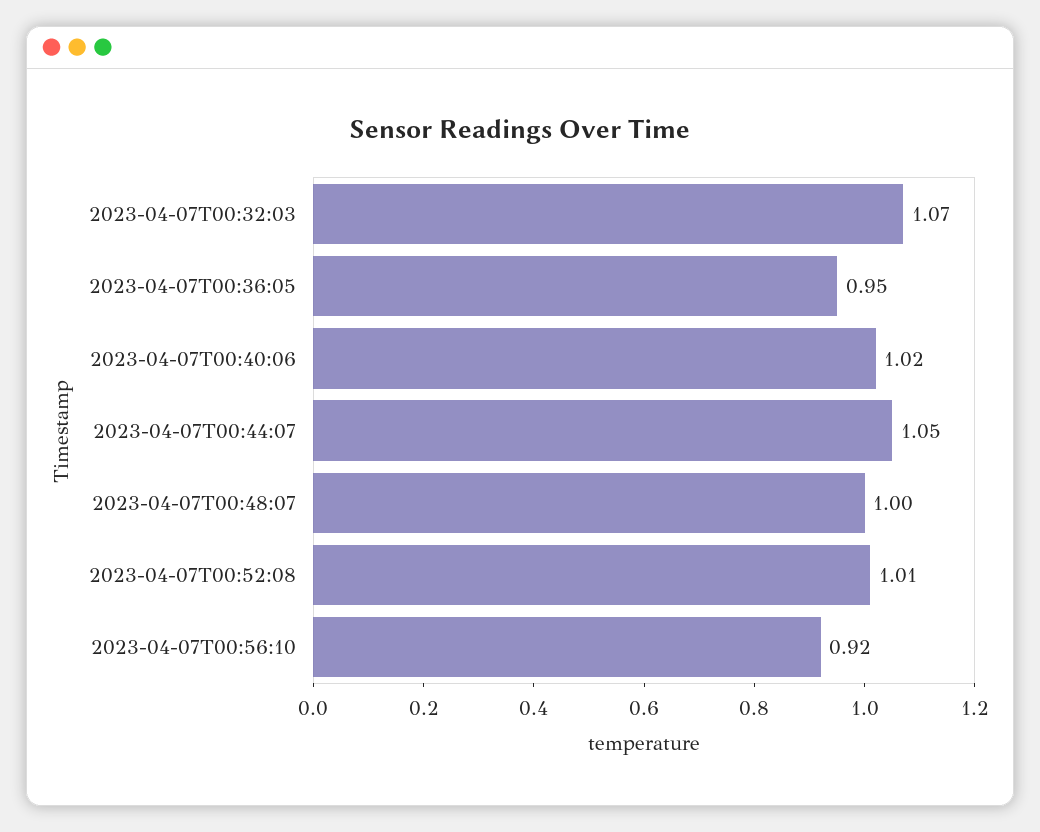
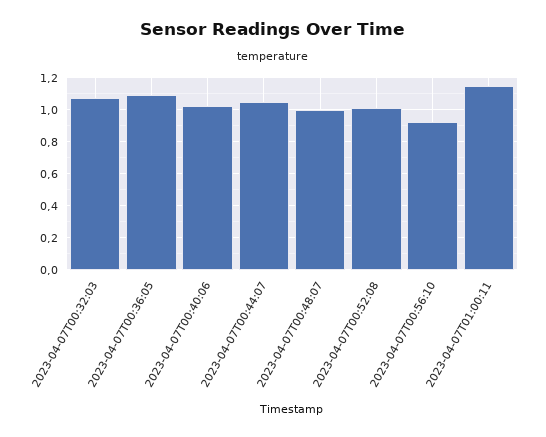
2023-04-07T00:36:05: 0.95 -> 1.1
2023-04-07T01:00:11: none -> 1.15

